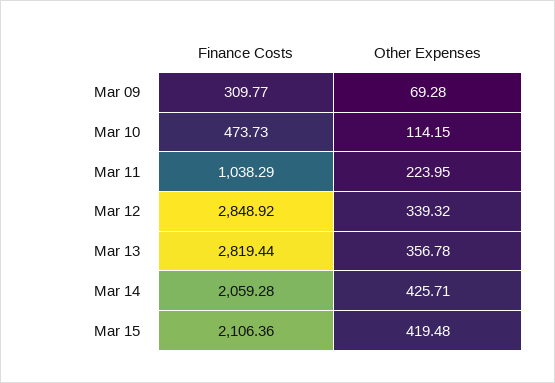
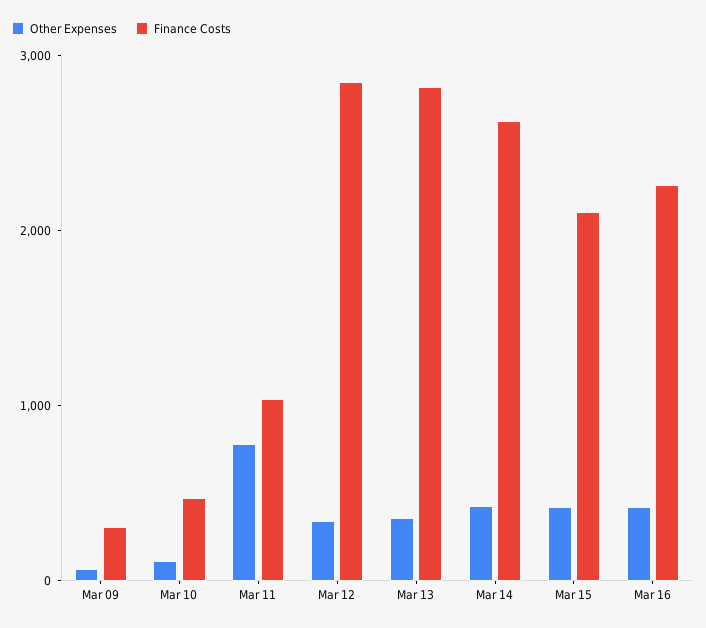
Other Expenses, Mar 11: 223.95 -> 800
Finance Costs, Mar 14: 2059.28 -> 2600
Other Expenses, Mar 16: none -> 400
Finance Costs, Mar 16: none -> 2200

